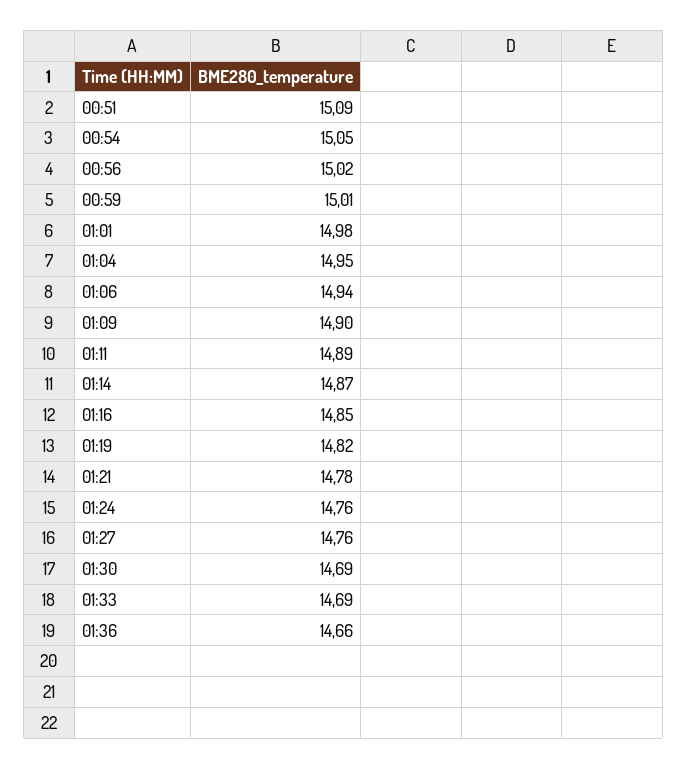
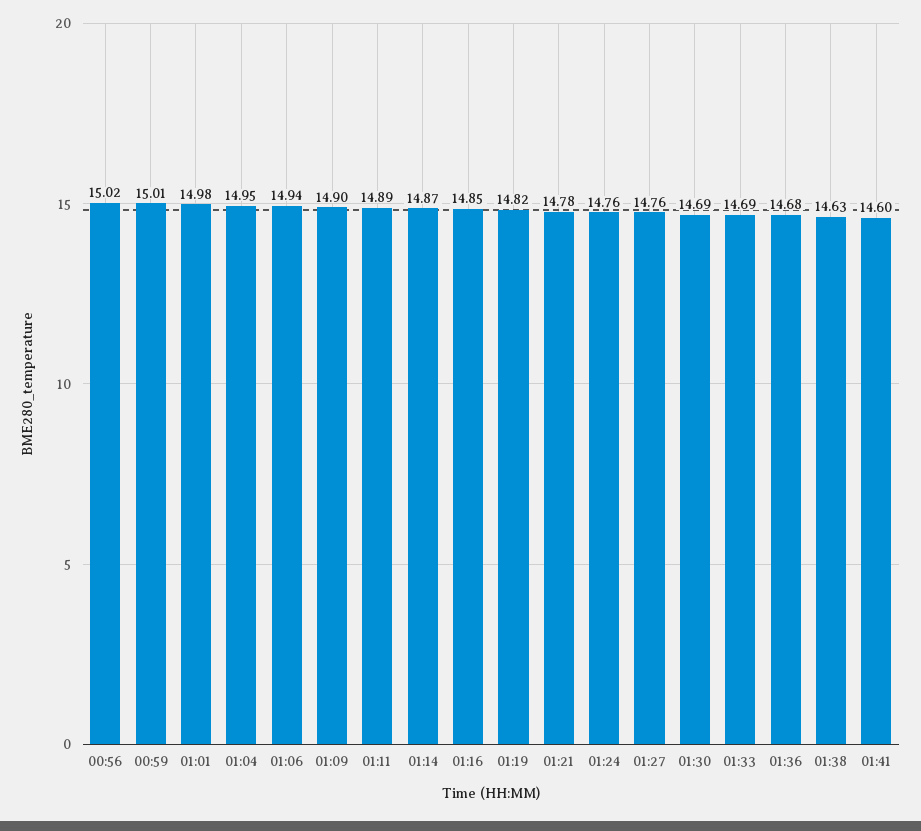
00:51: 15.09 -> none
00:54: 15.05 -> none
01:36: 14.66 -> 14.68
01:38: none -> 14.63
01:41: none -> 14.6

